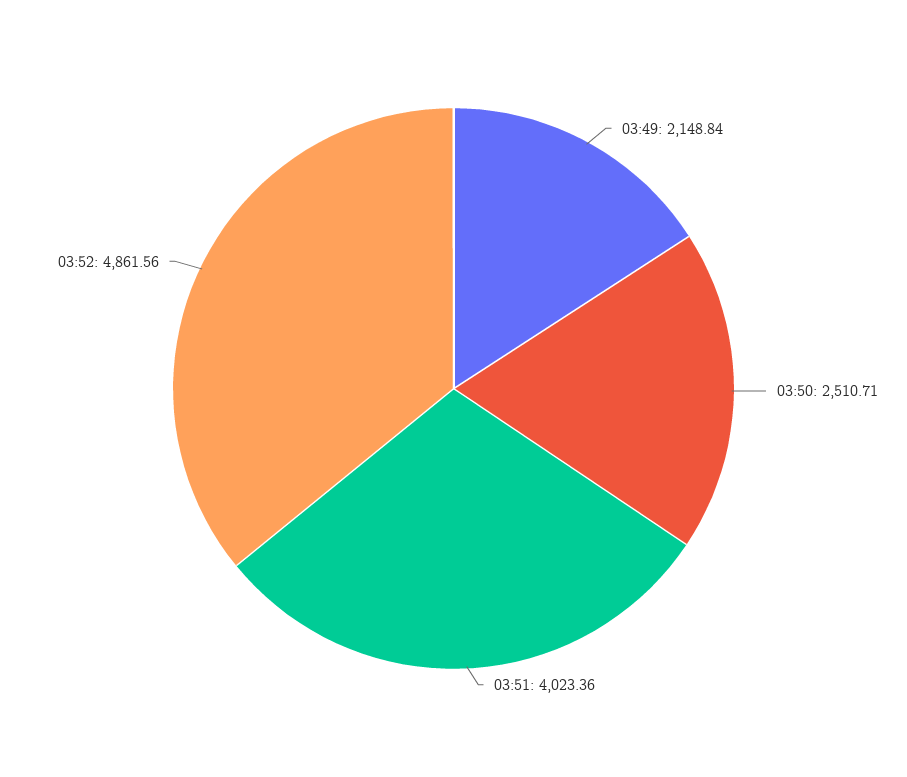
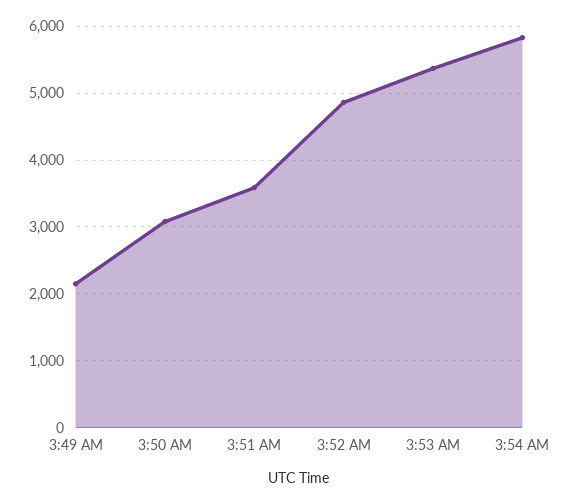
03:50: 2510.71 -> 3100
03:51: 4023.36 -> 3600
3:53 AM: none -> 5400
3:54 AM: none -> 5800

